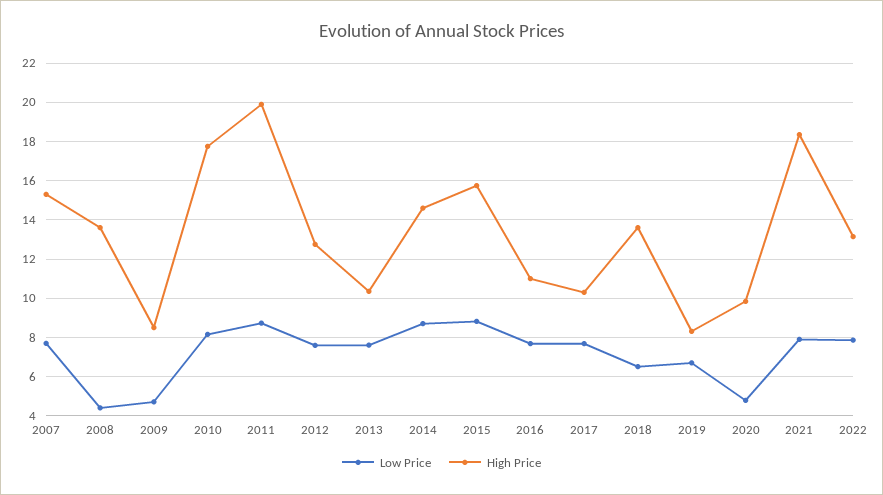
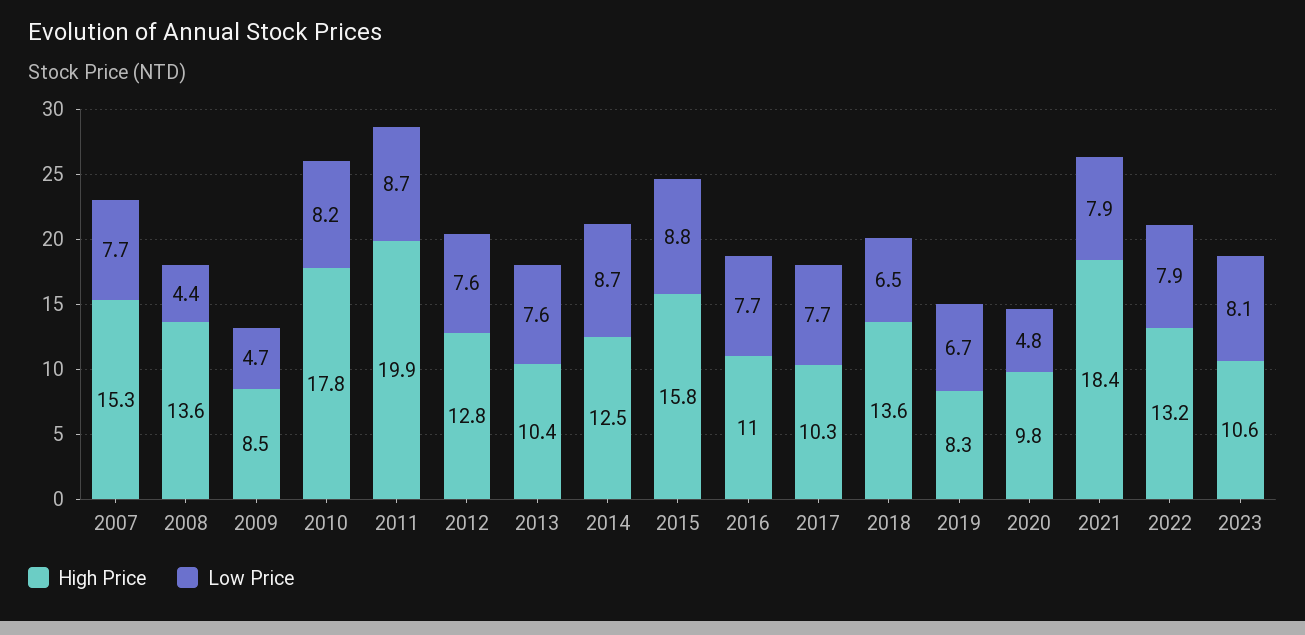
High Price, 2014: 14.5 -> 12.5
High Price, 2023: none -> 10.6
Low Price, 2023: none -> 8.1

